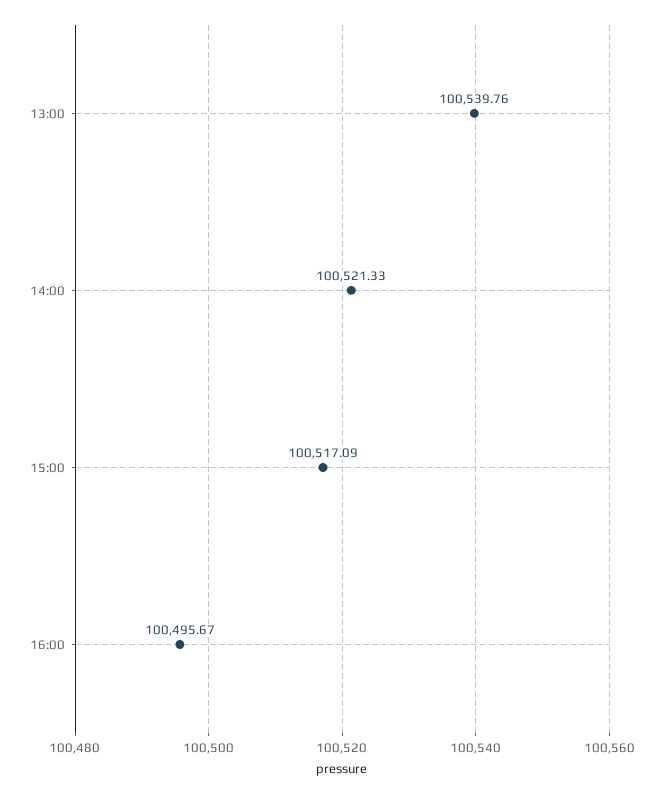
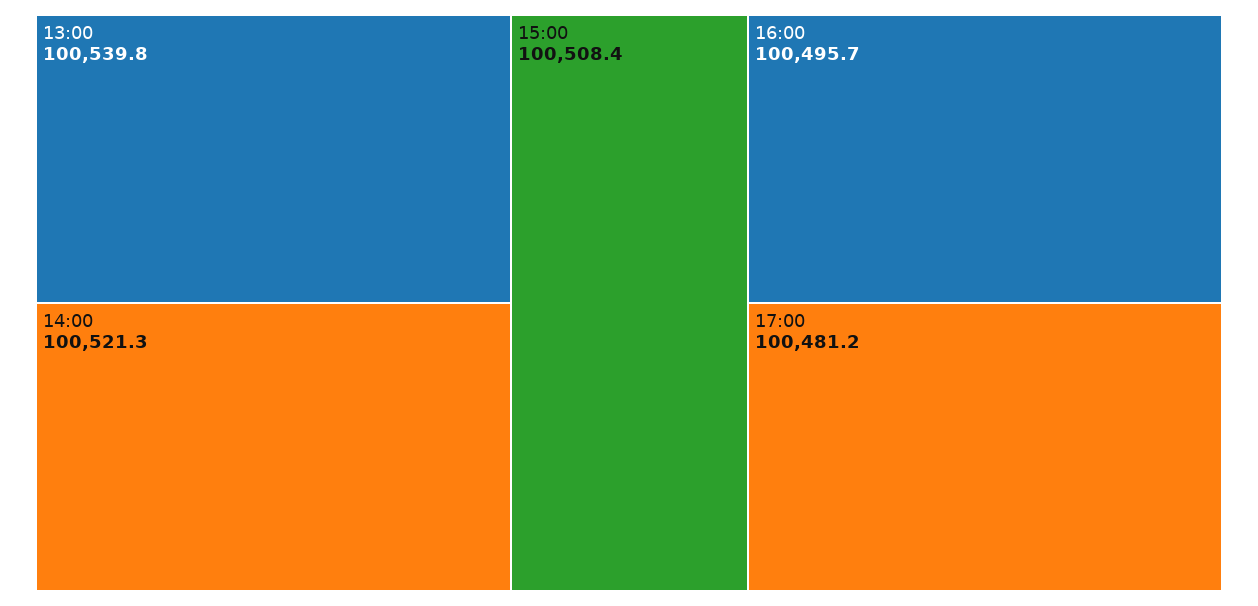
15:00: 100517.09 -> 100508.4
17:00: none -> 100481.2

